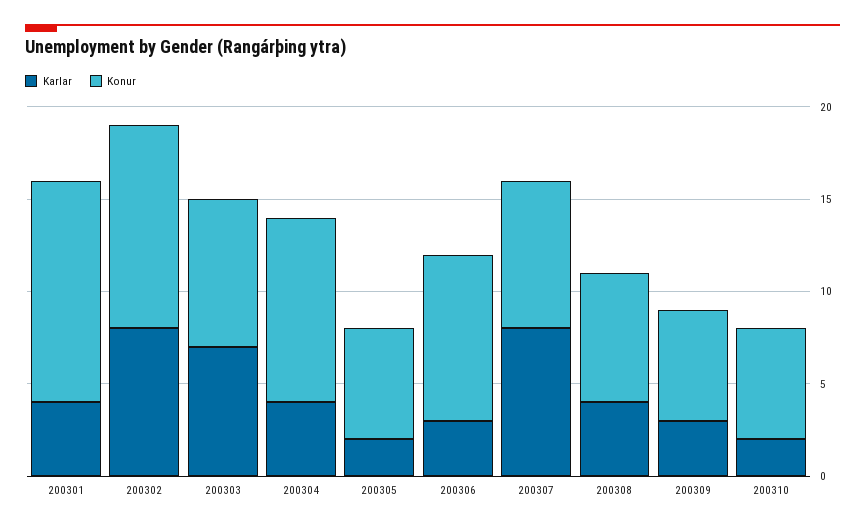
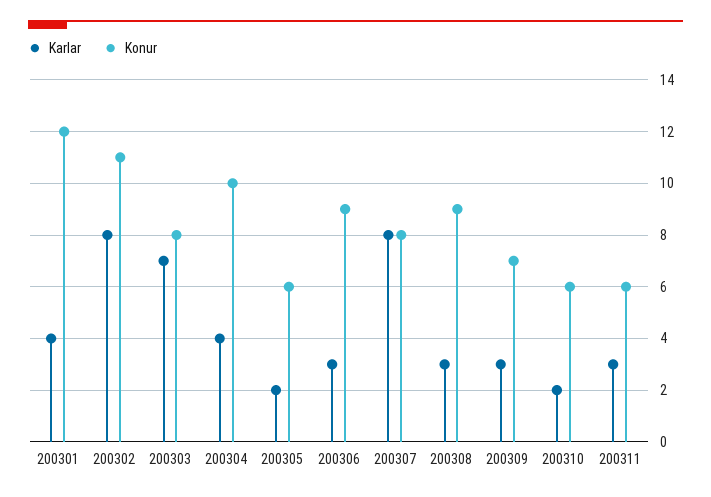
Karlar, 200308: 4 -> 3
Konur, 200308: 7 -> 9
Konur, 200309: 6 -> 7
Karlar, 200311: none -> 3
Konur, 200311: none -> 6

